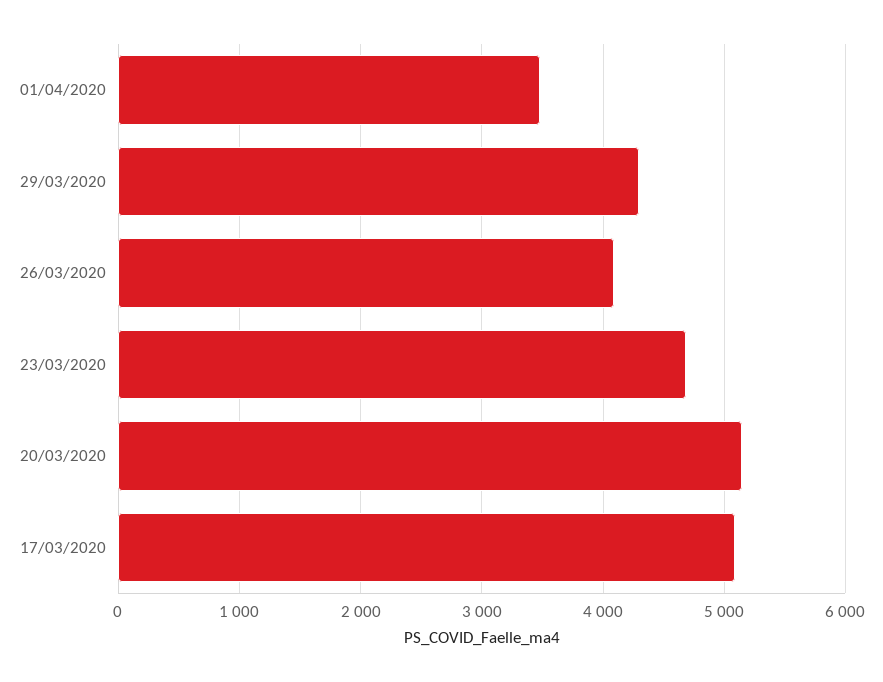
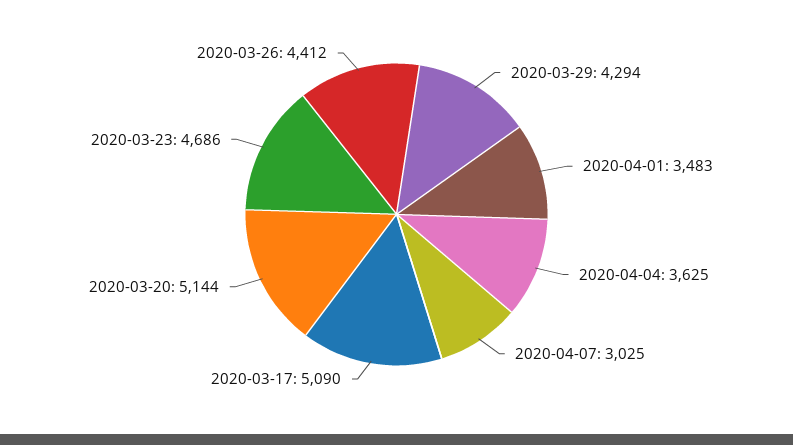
26/03/2020: 4100 -> 4412
2020-04-04: none -> 3625
2020-04-07: none -> 3025

